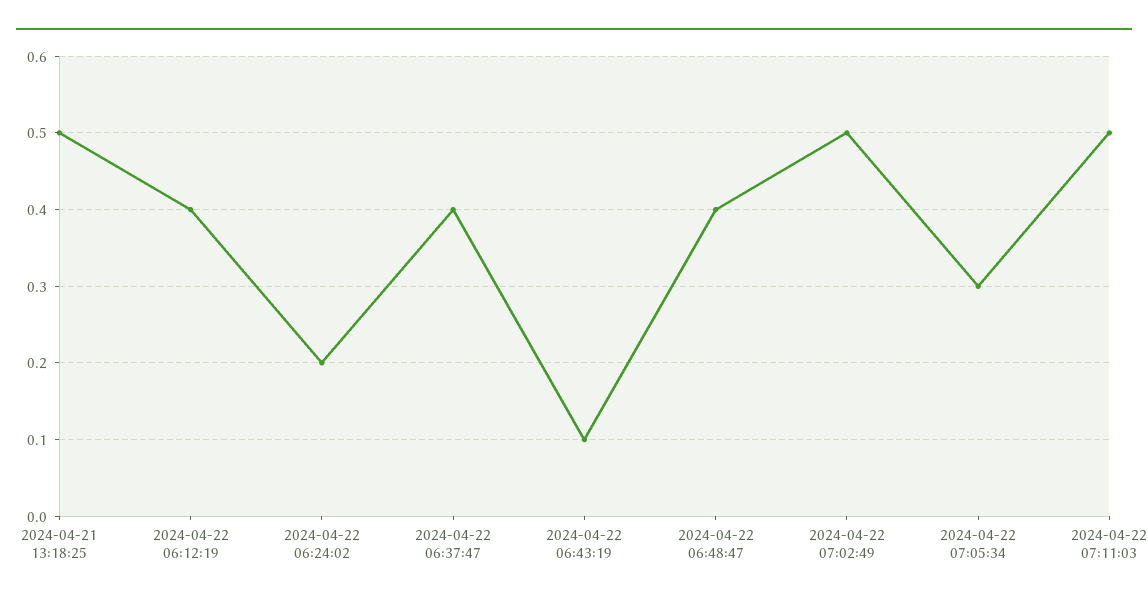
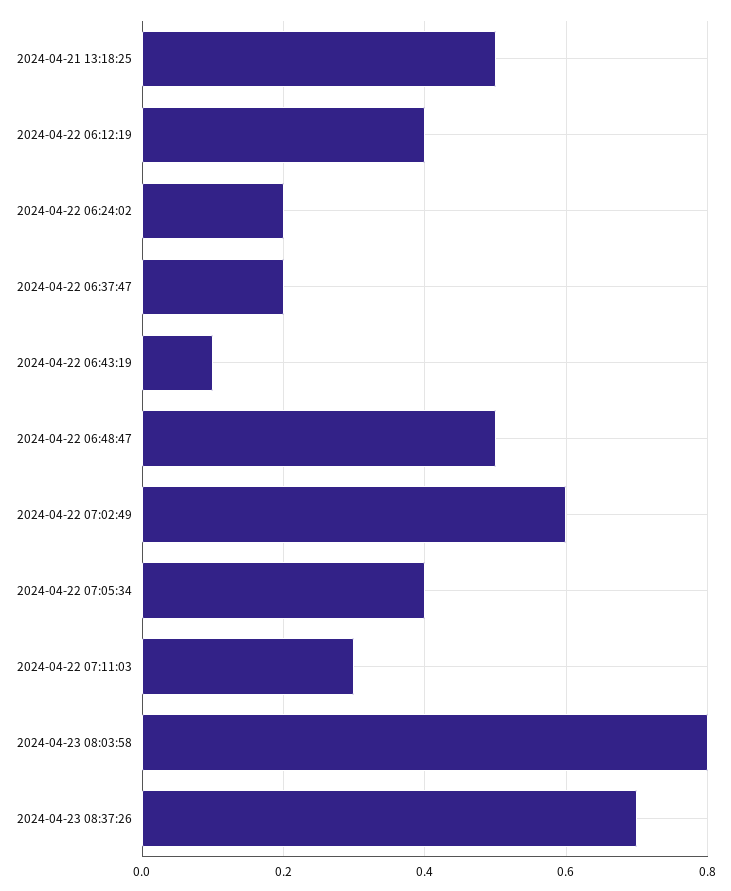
2024-04-22 06:37:47: 0.4 -> 0.2
2024-04-22 06:48:47: 0.4 -> 0.5
2024-04-22 07:02:49: 0.5 -> 0.6
2024-04-22 07:05:34: 0.3 -> 0.4
2024-04-22 07:11:03: 0.5 -> 0.3
2024-04-23 08:03:58: none -> 0.8
2024-04-23 08:37:26: none -> 0.7

